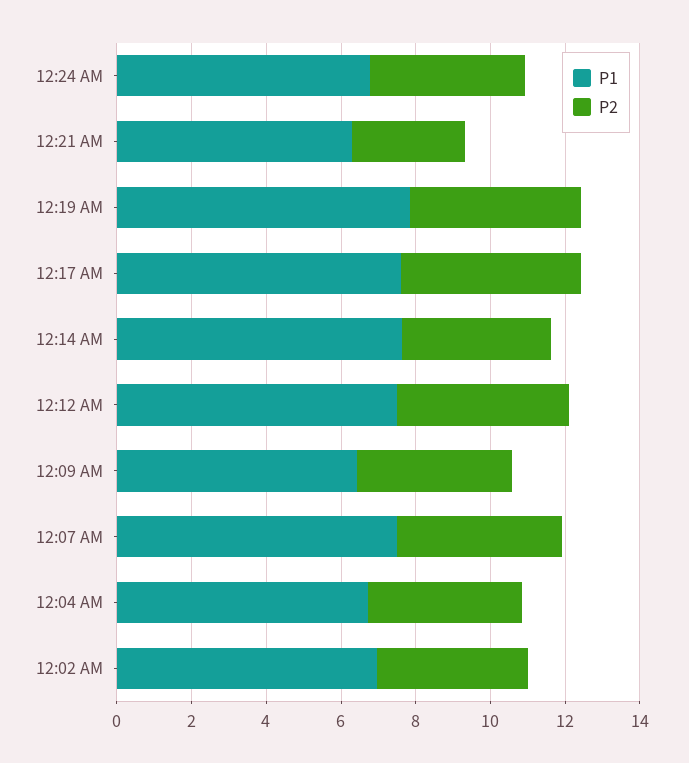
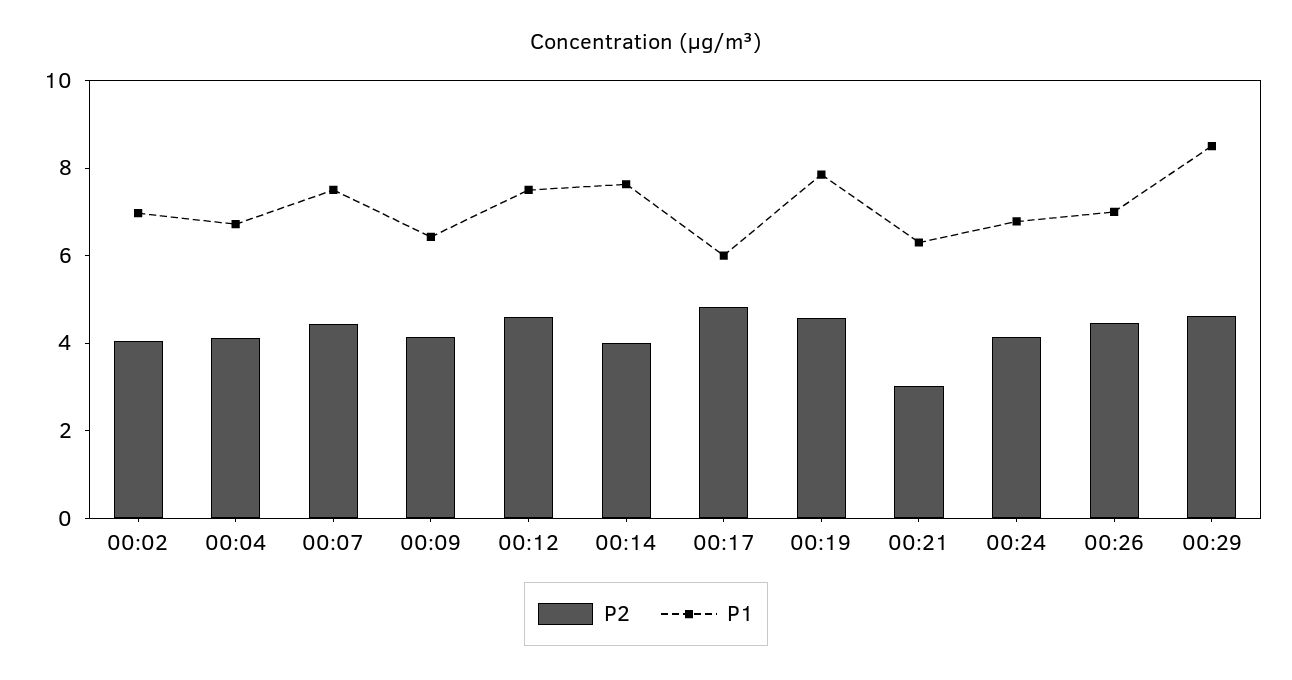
P1, 12:17 AM: 7.5 -> 6
P2, 00:26: none -> 4.5
P1, 00:26: none -> 7
P2, 00:29: none -> 4.5
P1, 00:29: none -> 8.5

